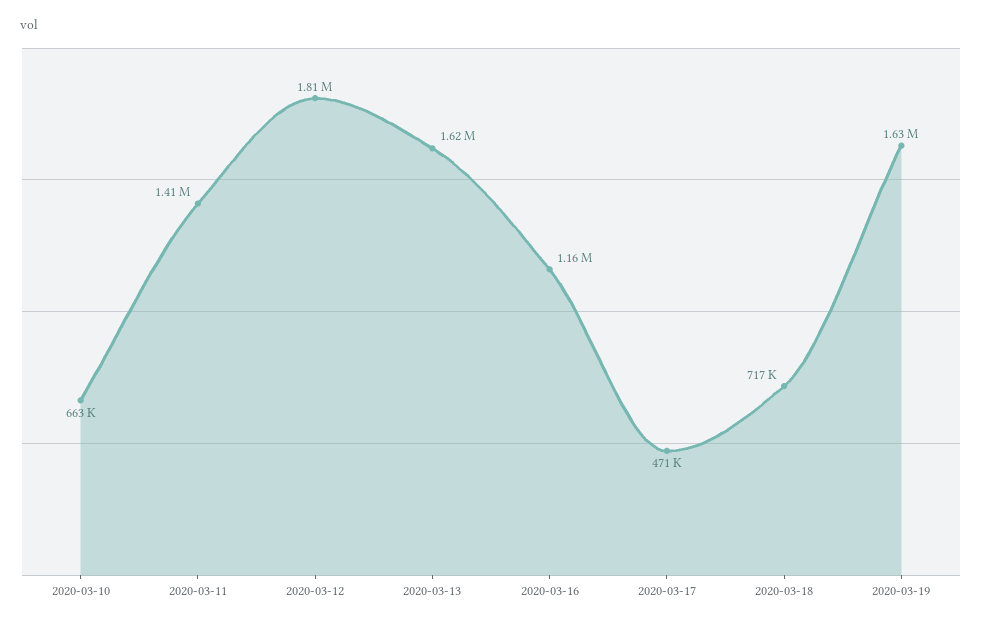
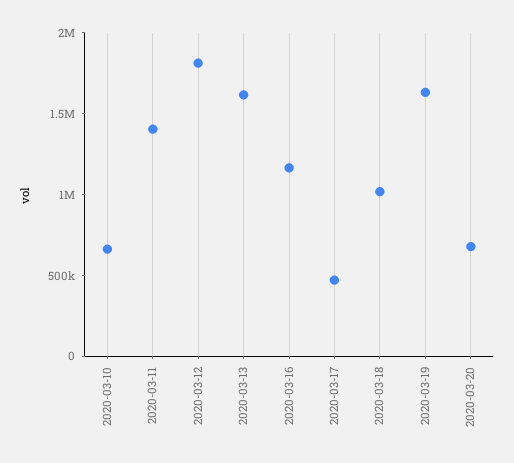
2020-03-18: 717000 -> 1000000
2020-03-20: none -> 700000

